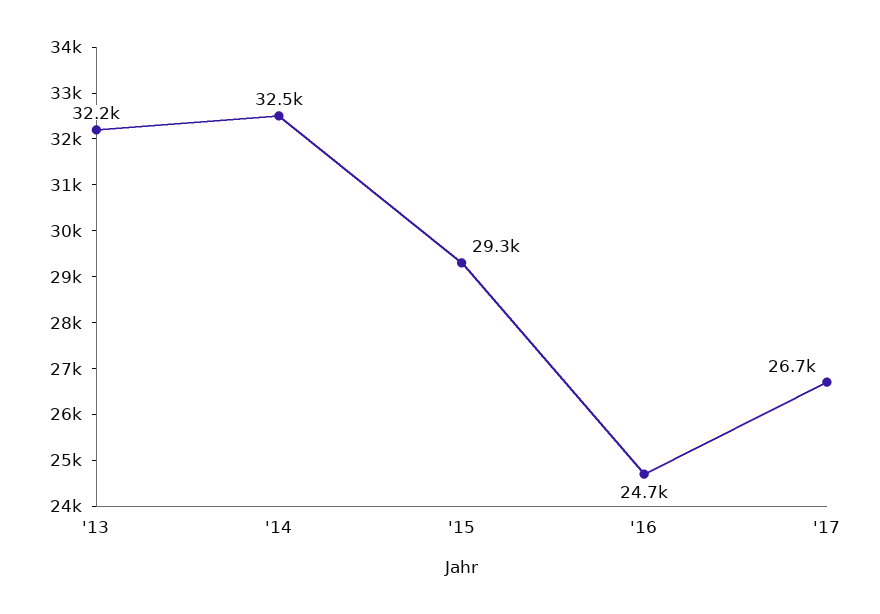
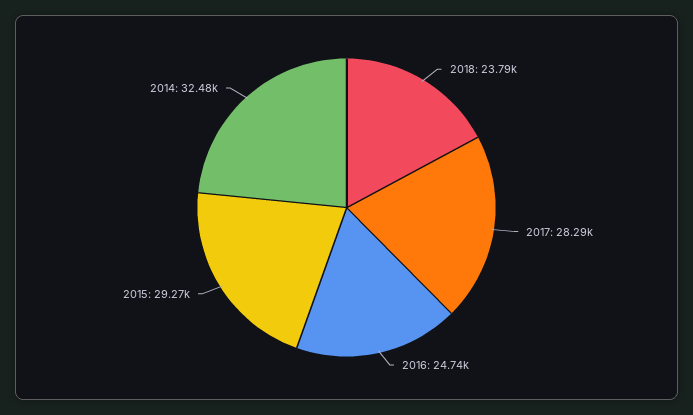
'13: 32200 -> none
'17: 26700 -> 28290
2018: none -> 23790

